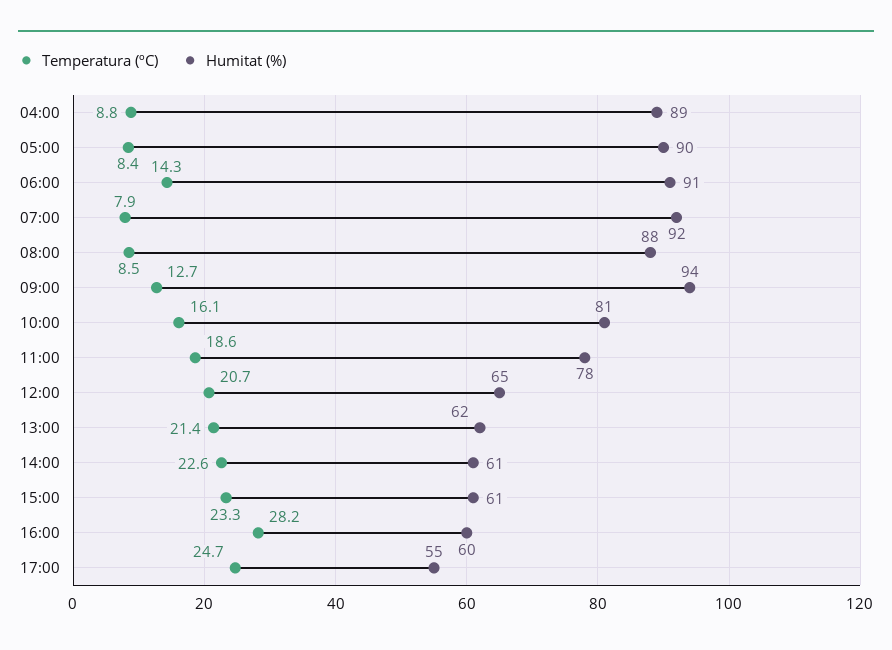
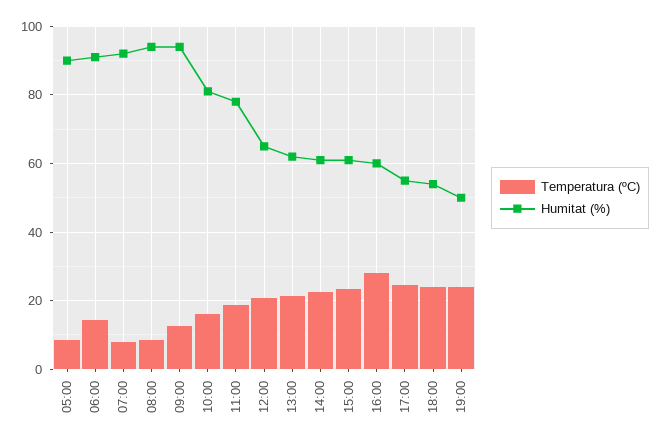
Temperatura (ºC), 04:00: 8.8 -> none
Humitat (%), 04:00: 89 -> none
Humitat (%), 08:00: 88 -> 94
Temperatura (ºC), 18:00: none -> 24
Humitat (%), 18:00: none -> 54
Temperatura (ºC), 19:00: none -> 24
Humitat (%), 19:00: none -> 50

